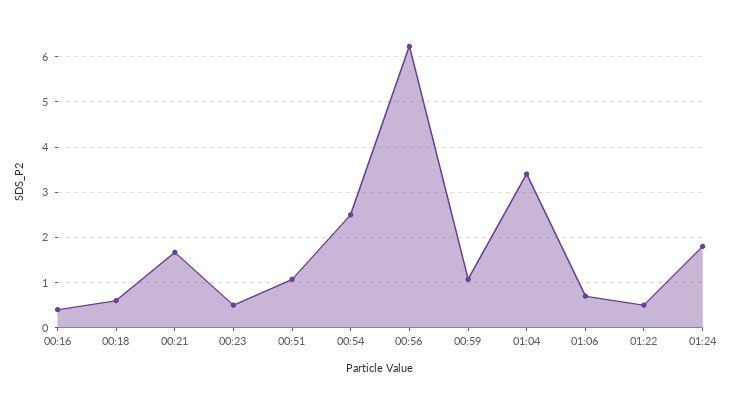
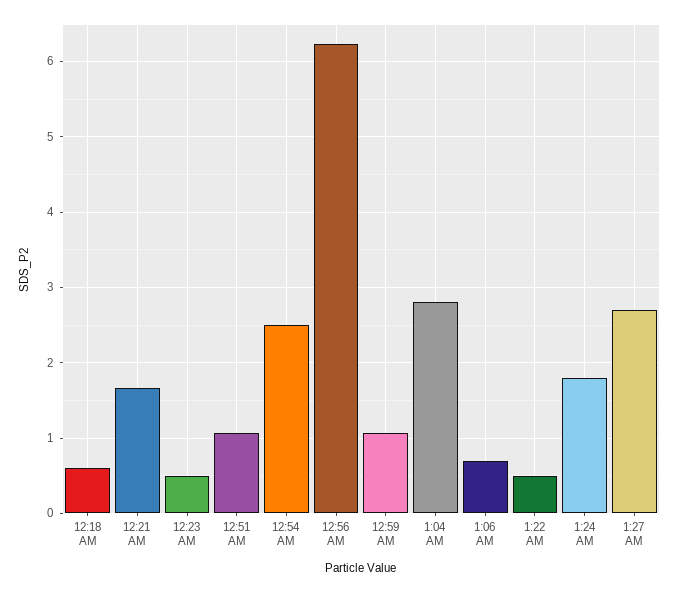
00:16: 0.4 -> none
01:04: 3.4 -> 2.8
1:27 AM: none -> 2.7

